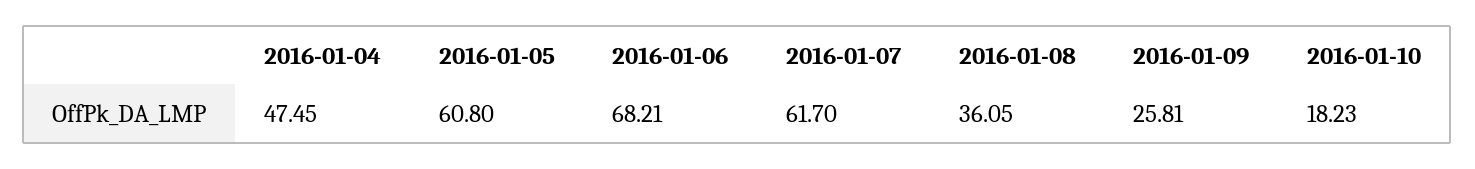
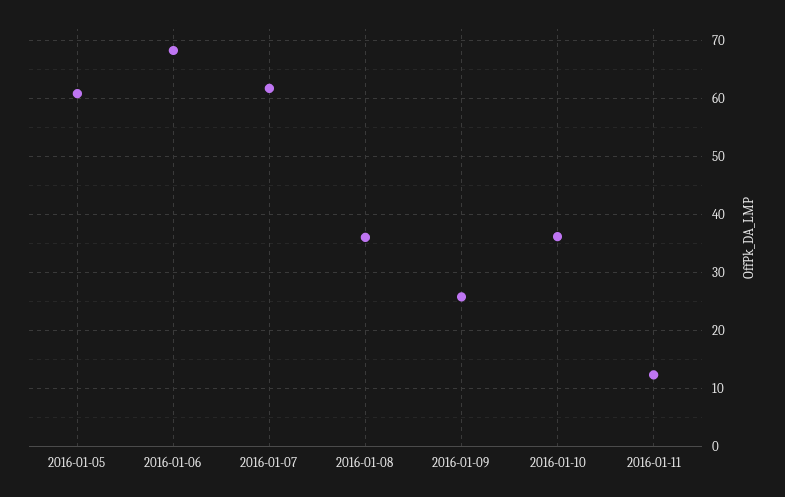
2016-01-04: 47.45 -> none
2016-01-10: 18.23 -> 36
2016-01-11: none -> 12

